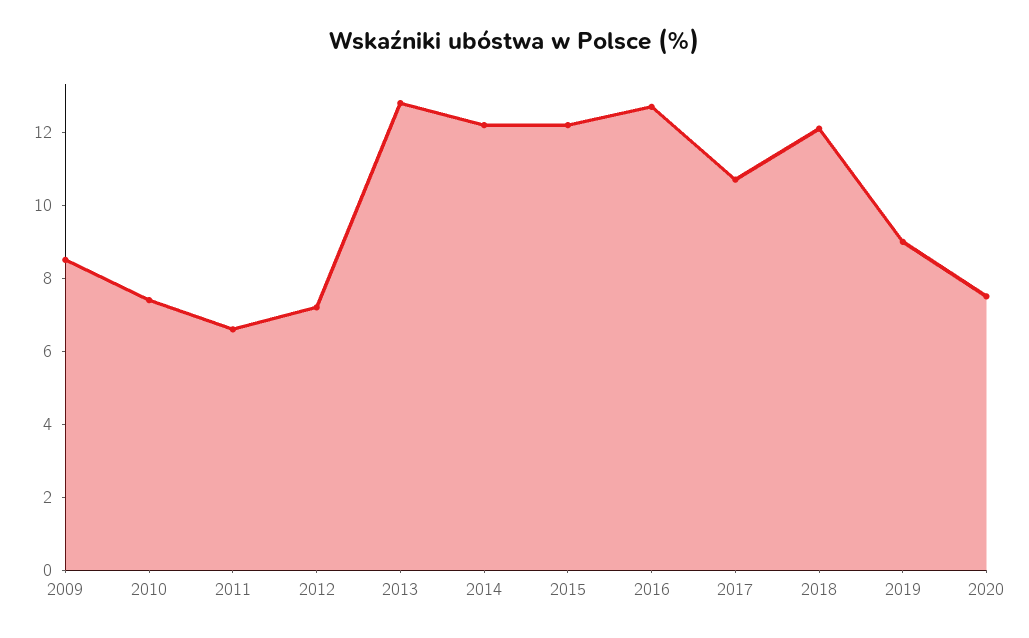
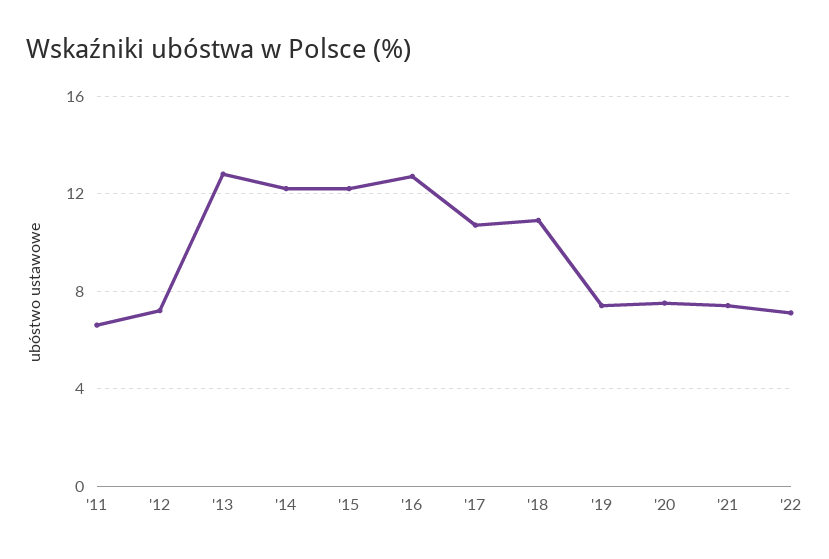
2009: 8.5 -> none
2010: 7.5 -> none
2018: 12 -> 11
2019: 9 -> 7.5
'21: none -> 7.5
'22: none -> 7

